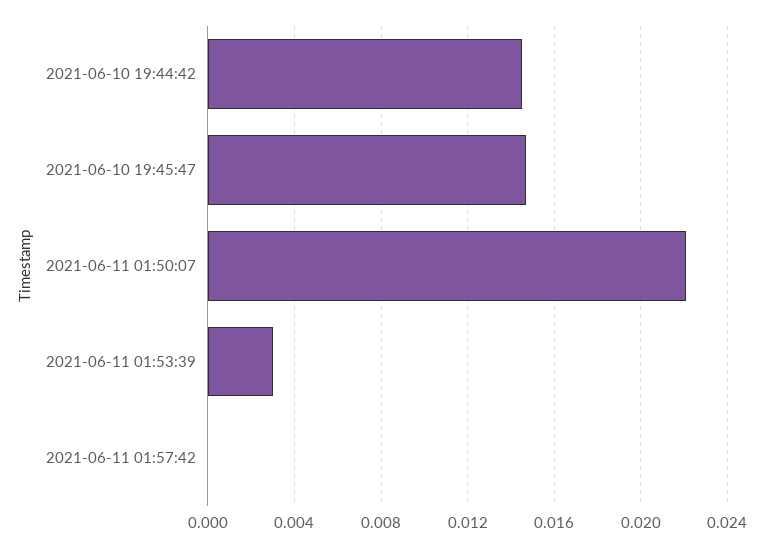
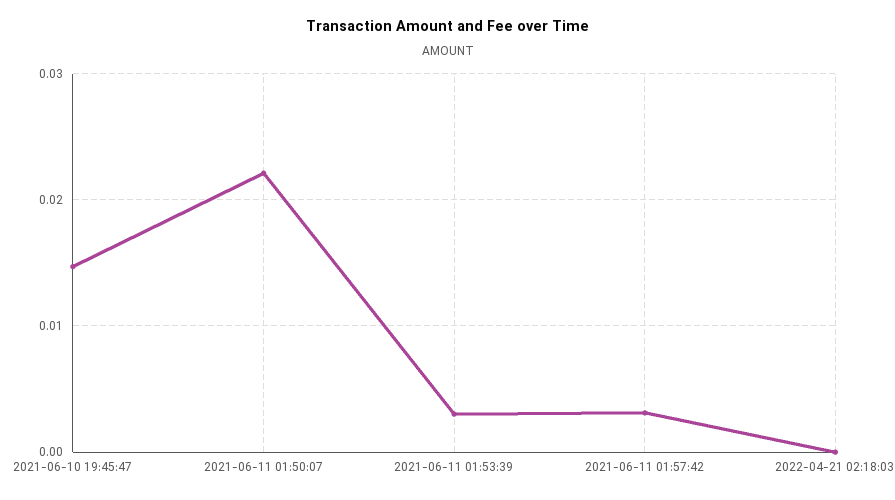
2021-06-10 19:44:42: 0.0145 -> none
2021-06-11 01:57:42: 0 -> 0.003
2022-04-21 02:18:03: none -> 0

